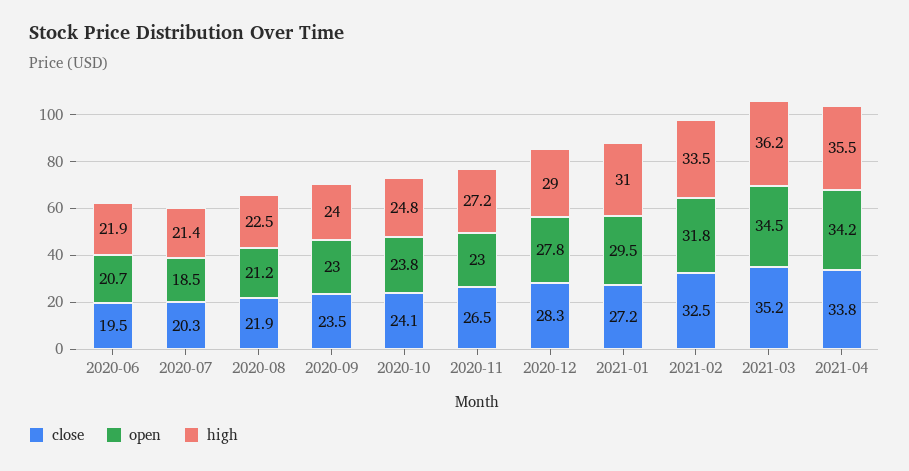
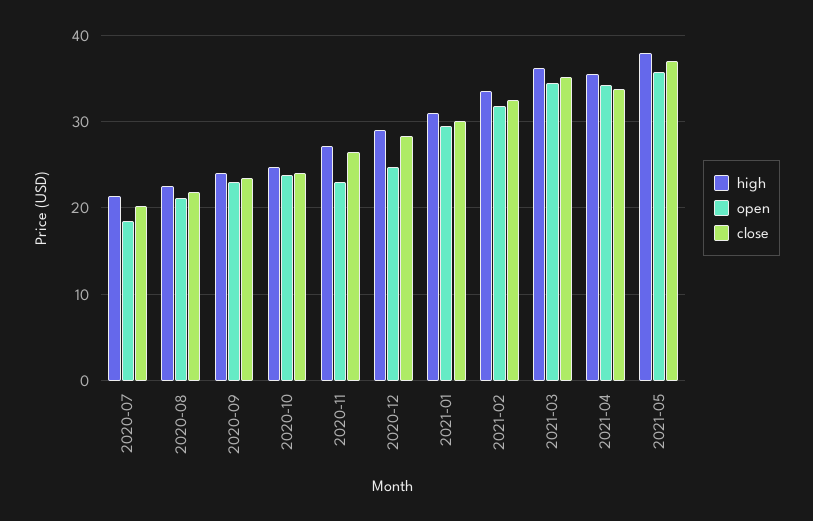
close, 2020-06: 19.5 -> none
open, 2020-06: 20.7 -> none
high, 2020-06: 21.9 -> none
open, 2020-12: 27.8 -> 25
close, 2021-01: 27.2 -> 30
high, 2021-05: none -> 38
open, 2021-05: none -> 36
close, 2021-05: none -> 37

